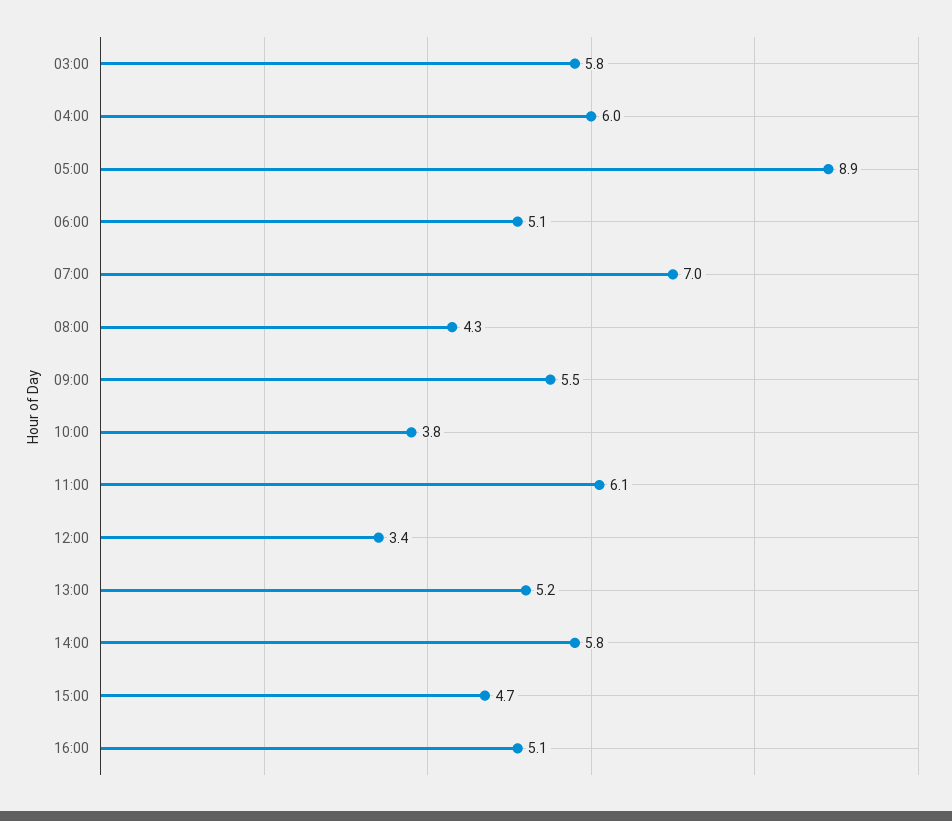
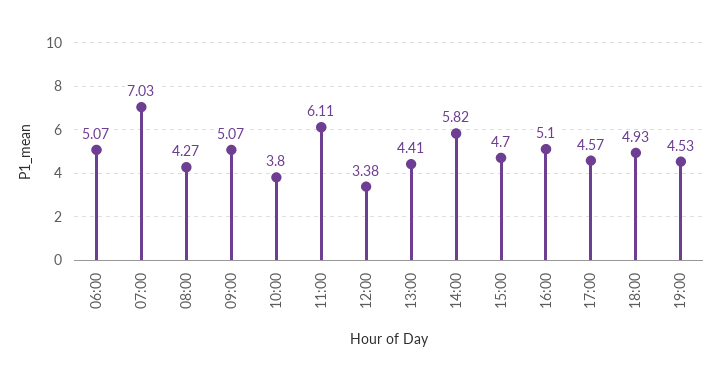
03:00: 5.8 -> none
04:00: 6 -> none
05:00: 8.9 -> none
09:00: 5.5 -> 5.07
13:00: 5.2 -> 4.41
17:00: none -> 4.57
18:00: none -> 4.93
19:00: none -> 4.53

